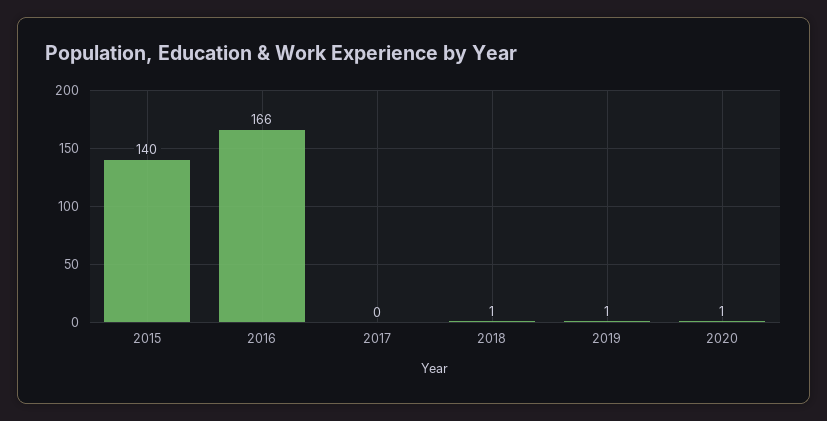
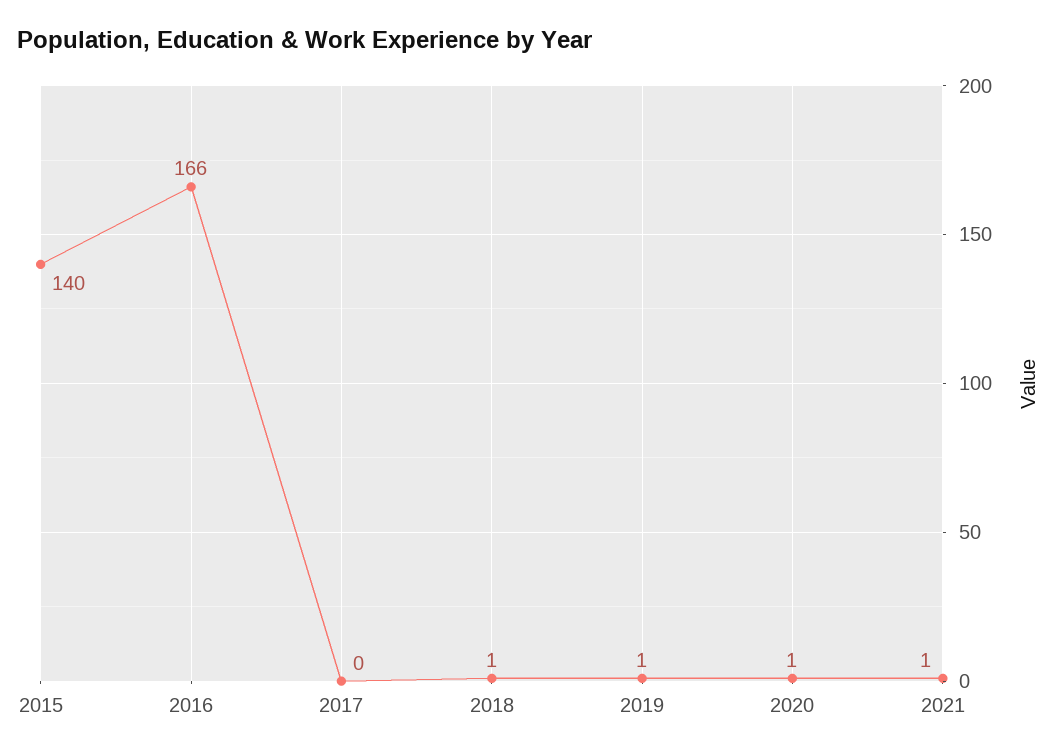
2021: none -> 1

